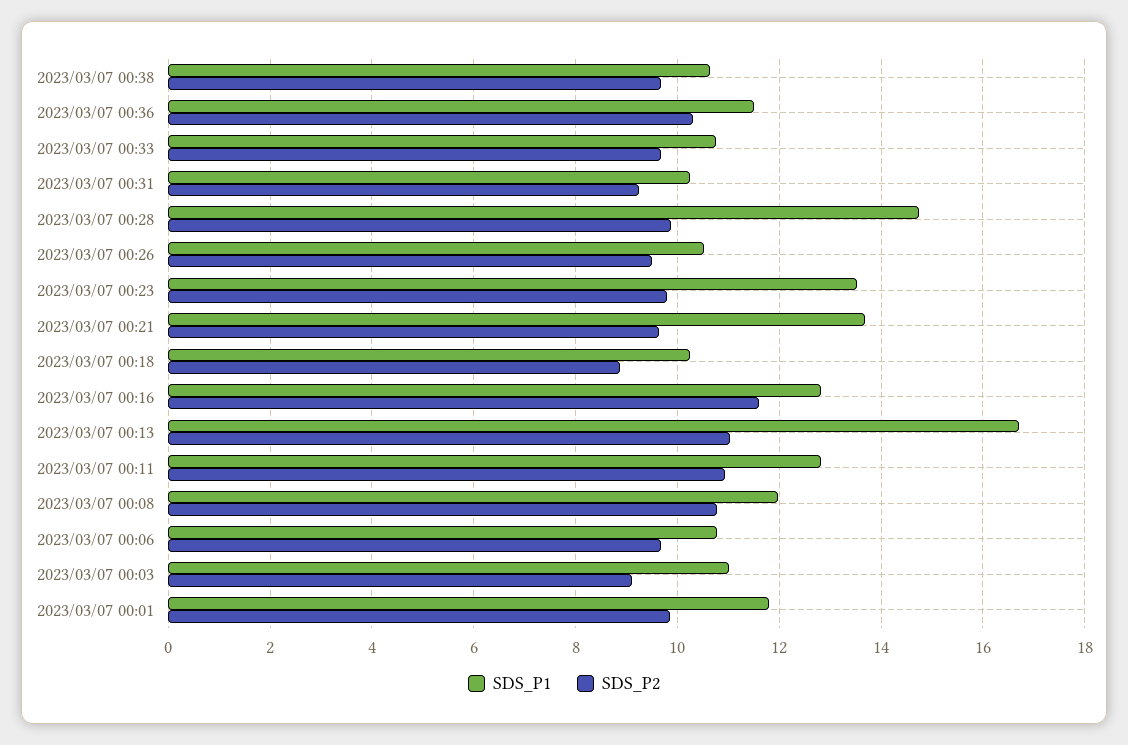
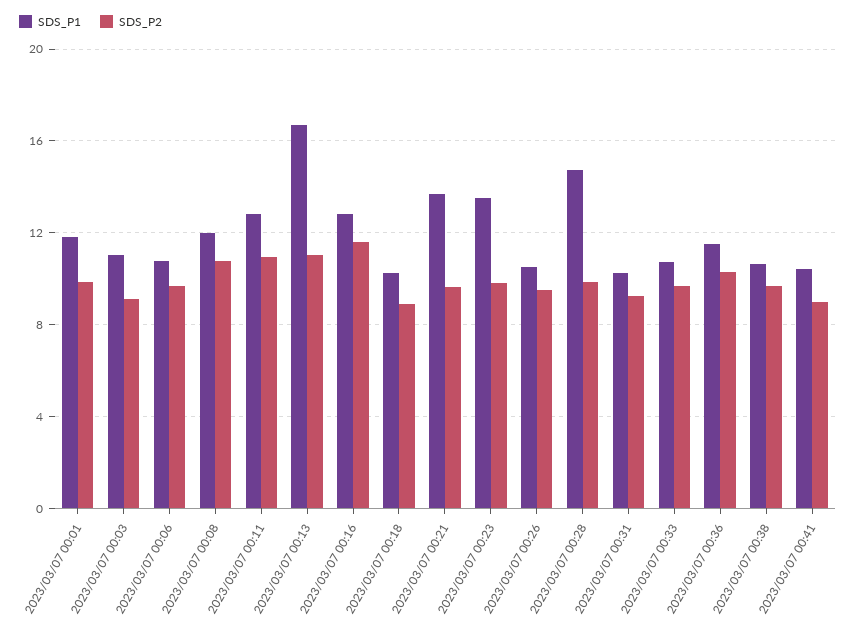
SDS_P1, 2023/03/07 00:41: none -> 10.5
SDS_P2, 2023/03/07 00:41: none -> 9

